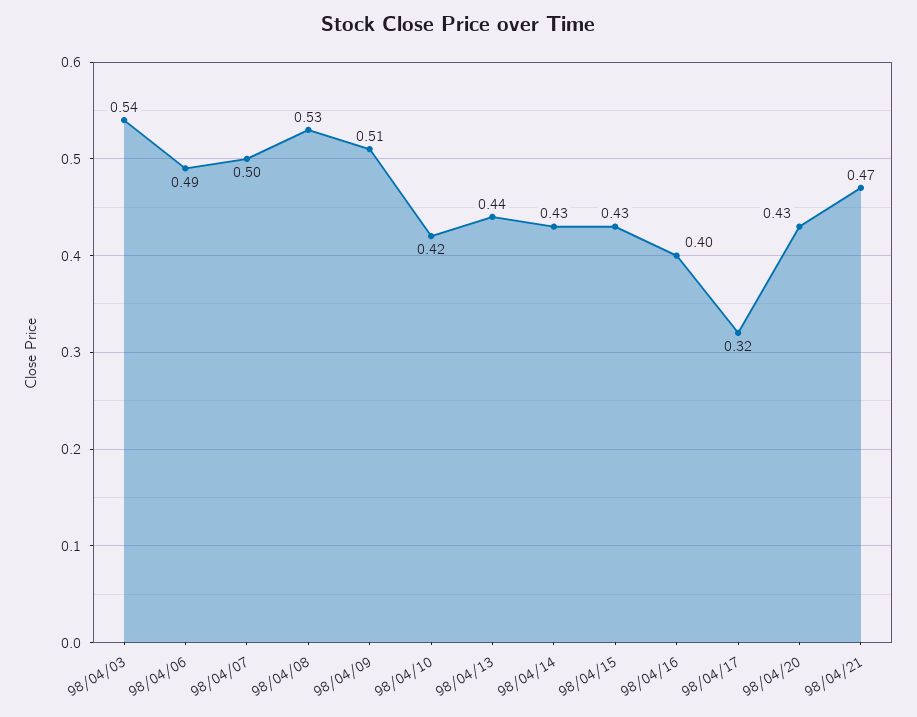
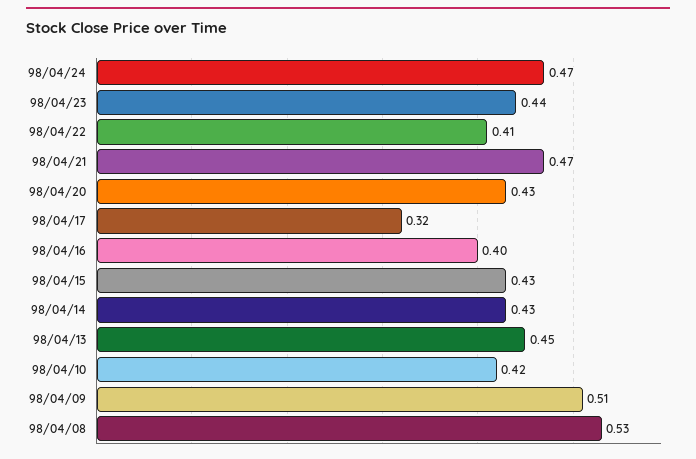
98/04/03: 0.54 -> none
98/04/06: 0.49 -> none
98/04/07: 0.5 -> none
98/04/13: 0.44 -> 0.45
98/04/24: none -> 0.47
98/04/23: none -> 0.44
98/04/22: none -> 0.41

